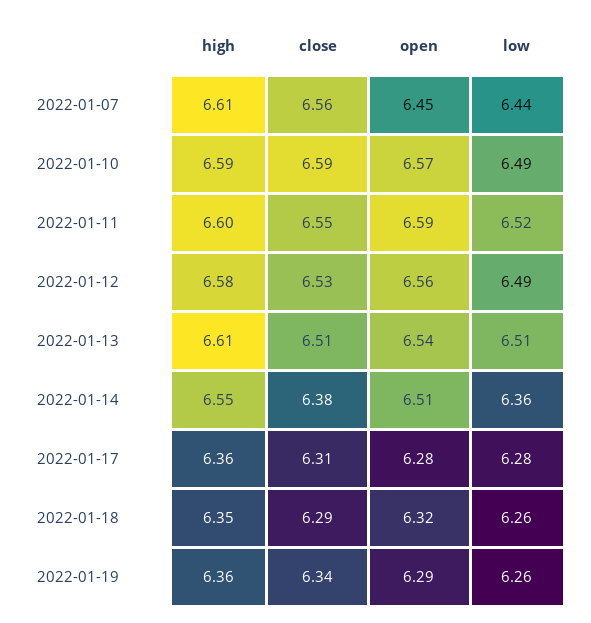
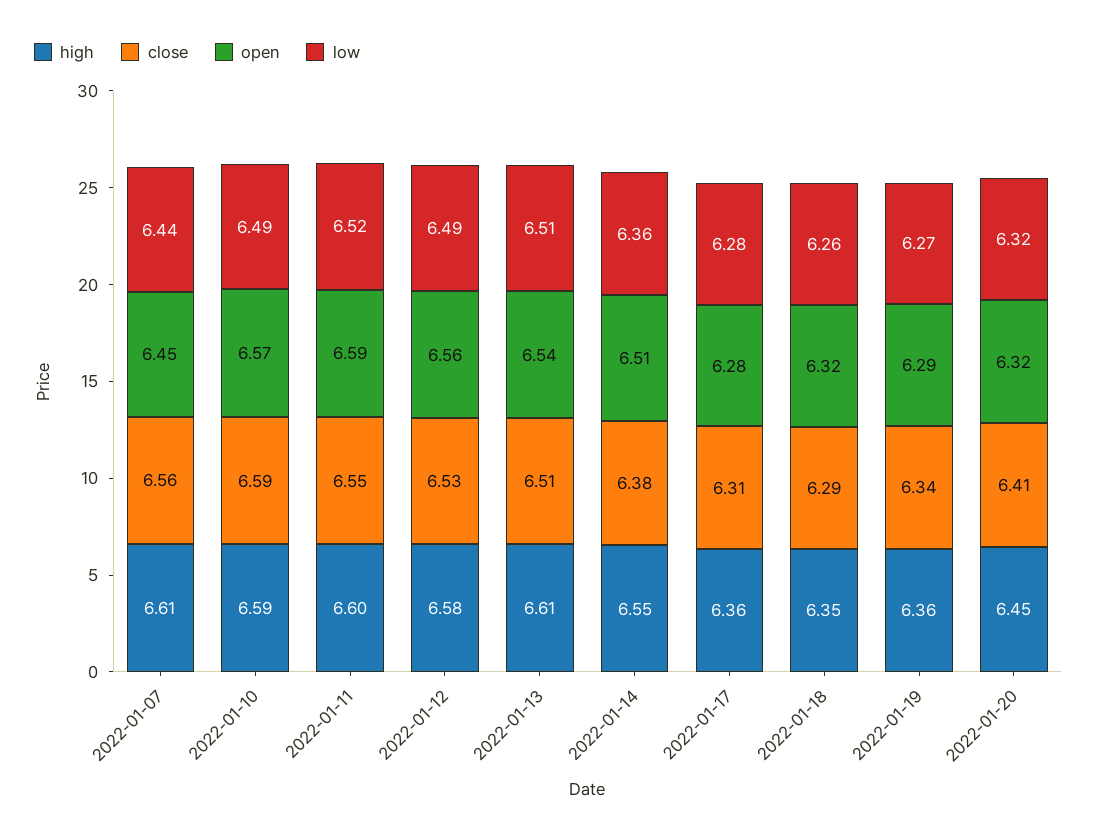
low, 2022-01-19: 6.26 -> 6.27
high, 2022-01-20: none -> 6.45
close, 2022-01-20: none -> 6.41
open, 2022-01-20: none -> 6.32
low, 2022-01-20: none -> 6.32

